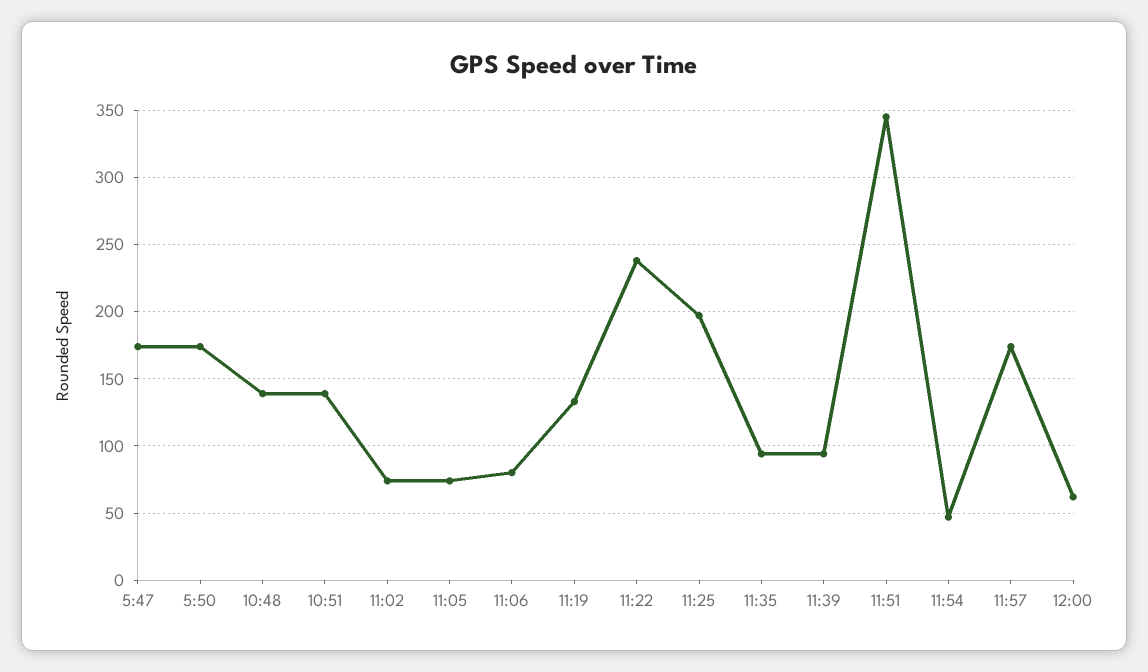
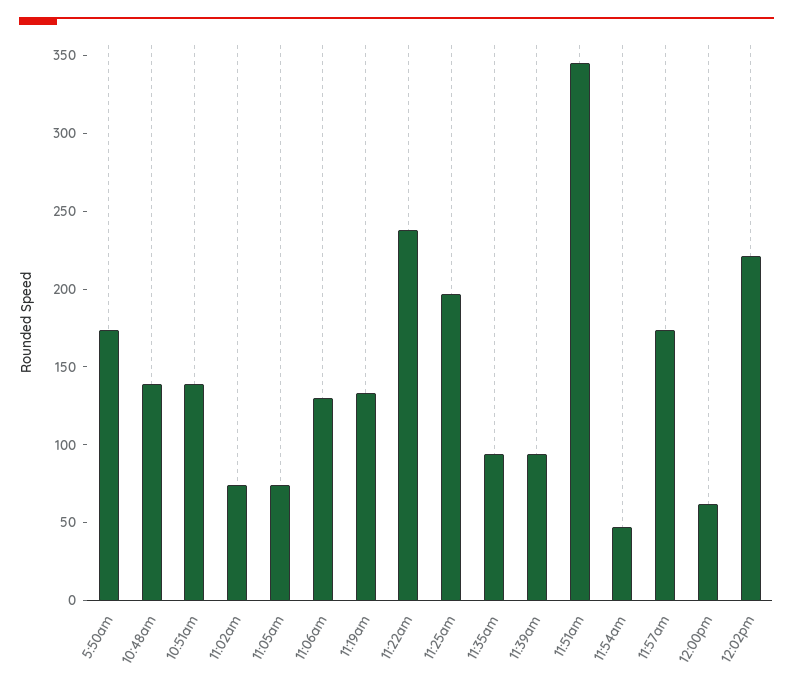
5:47: 175 -> none
11:06: 80 -> 130
12:02pm: none -> 220

